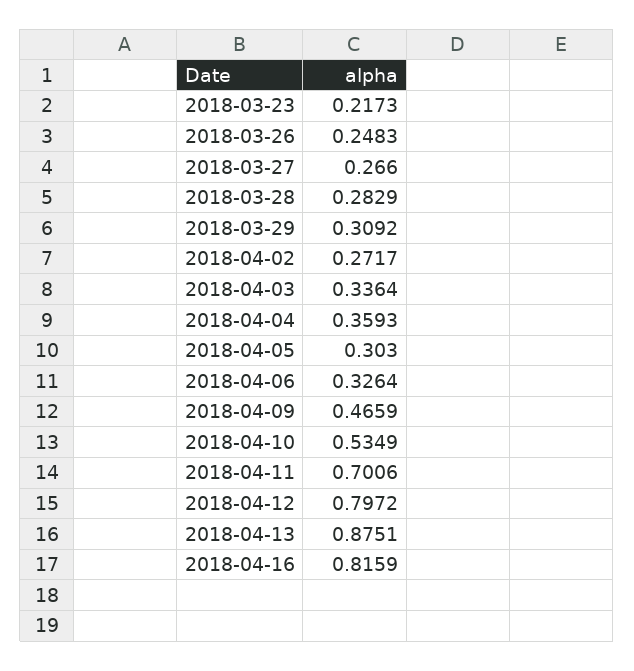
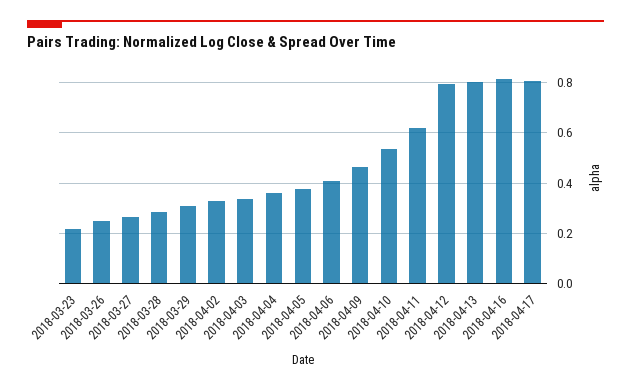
2018-04-02: 0.2717 -> 0.325
2018-04-05: 0.303 -> 0.375
2018-04-06: 0.3264 -> 0.4
2018-04-11: 0.7006 -> 0.625
2018-04-13: 0.8751 -> 0.8
2018-04-17: none -> 0.8

